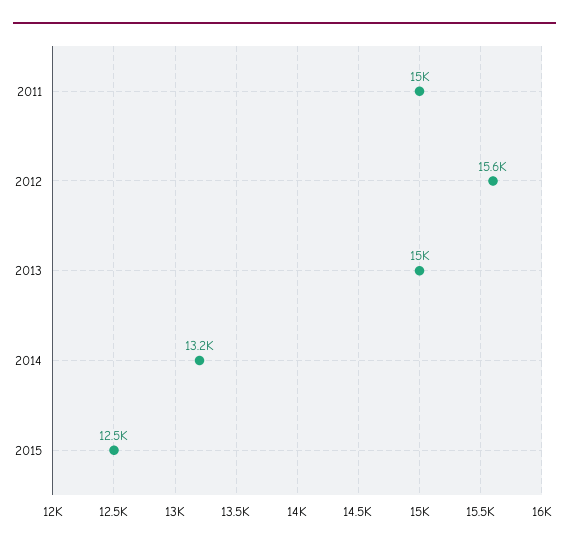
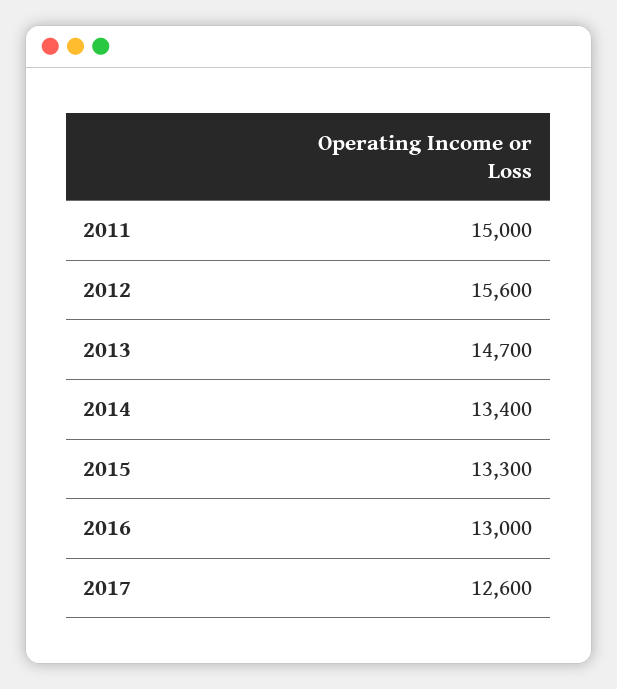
2013: 15000 -> 14700
2014: 13200 -> 13400
2015: 12500 -> 13300
2016: none -> 13000
2017: none -> 12600

